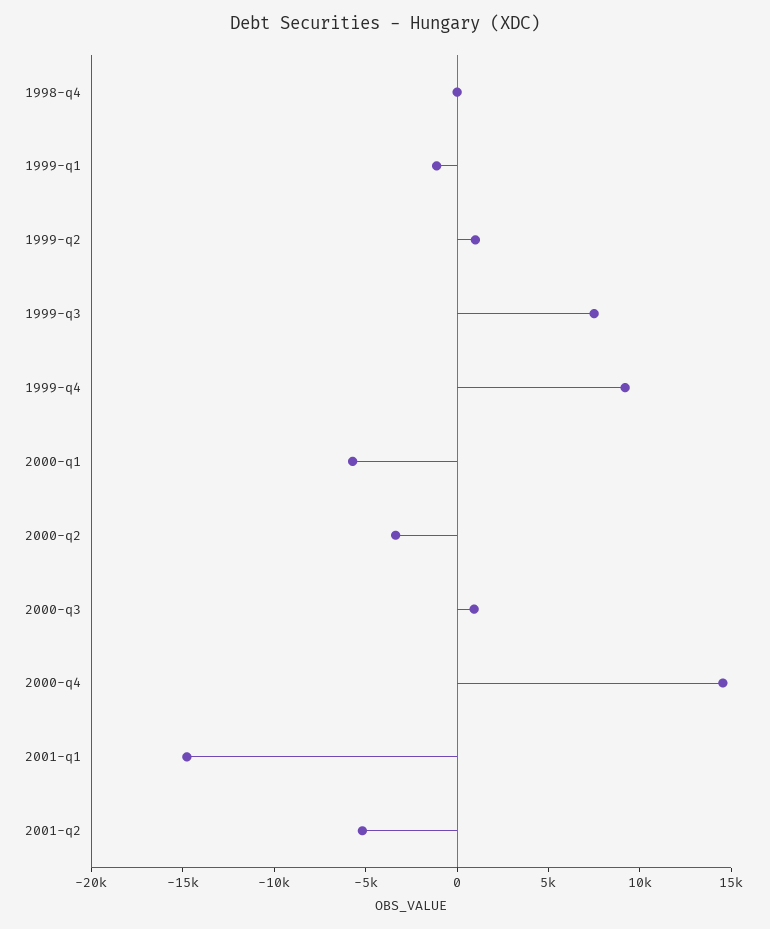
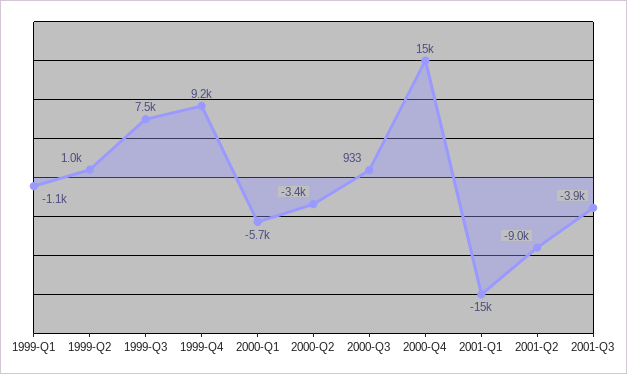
1998-q4: 0 -> none
2001-q2: -5000 -> -9000
2001-Q3: none -> -3900

